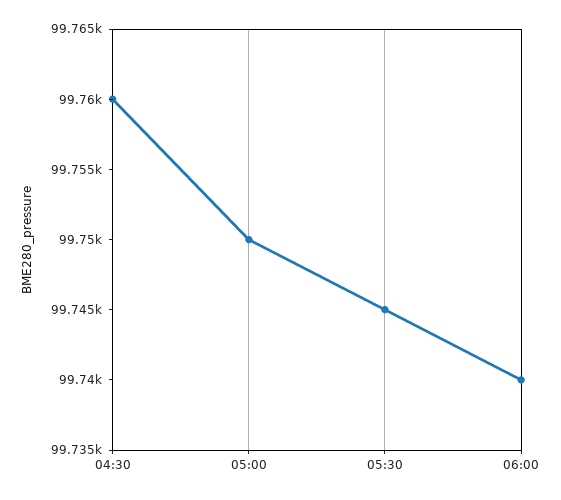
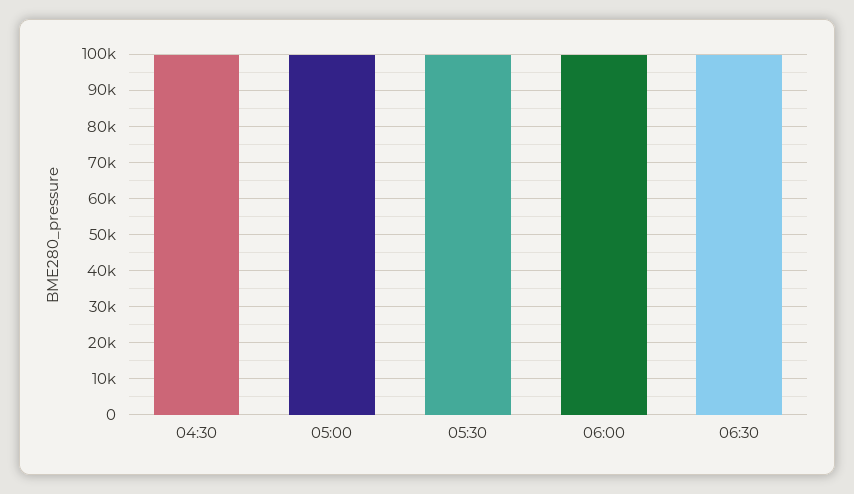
06:30: none -> 100000

